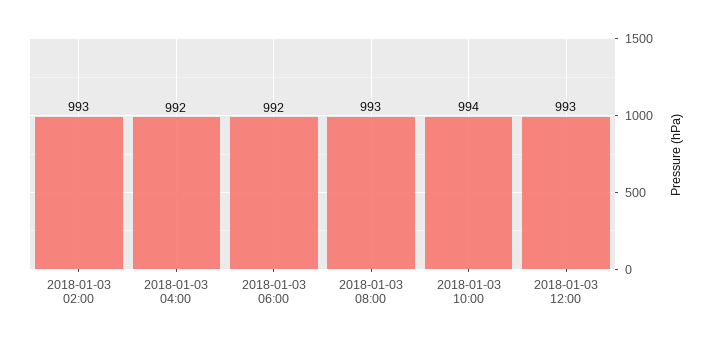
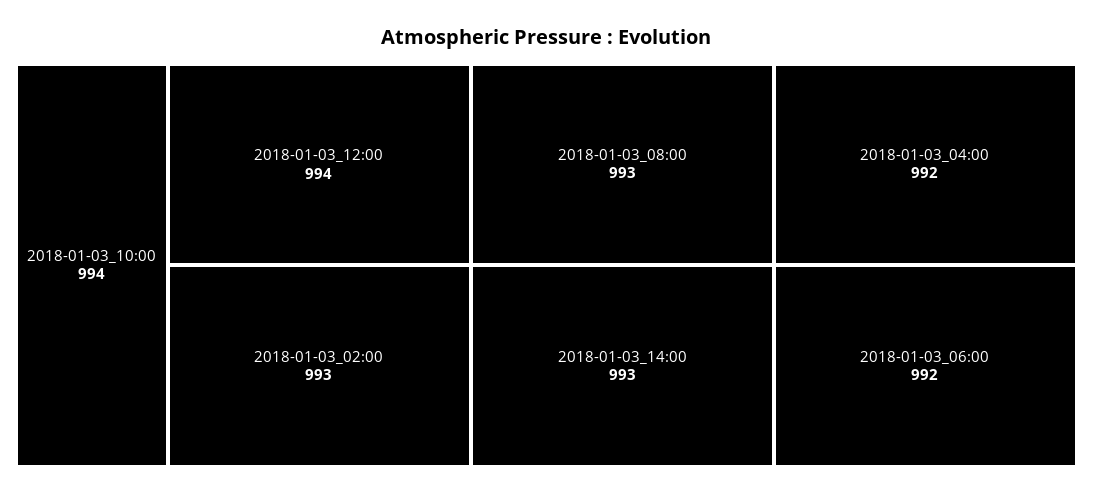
2018-01-03 12:00: 993 -> 994
2018-01-03_14:00: none -> 993

